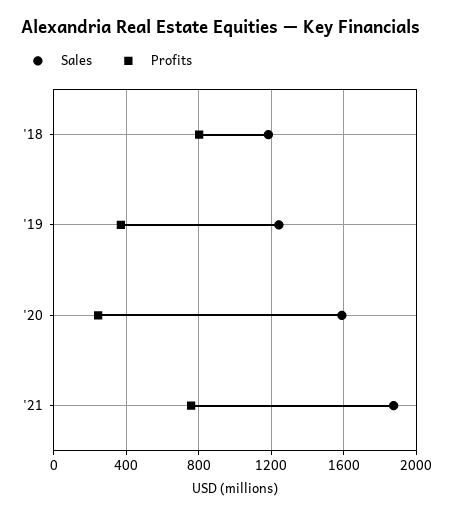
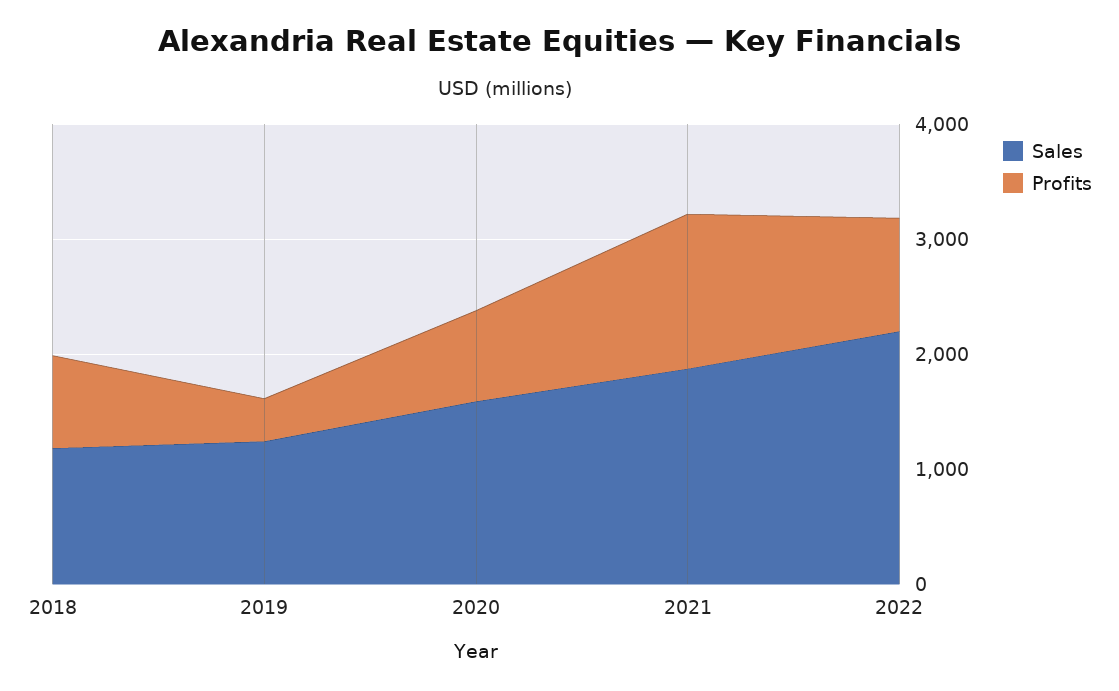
Profits, '20: 250 -> 800
Profits, '21: 750 -> 1400
Sales, 2022: none -> 2200
Profits, 2022: none -> 1000

